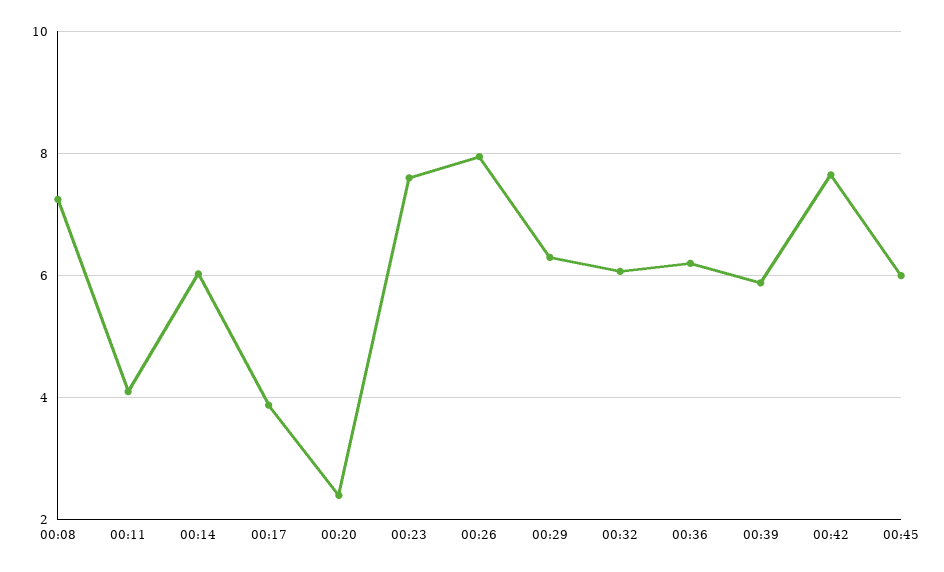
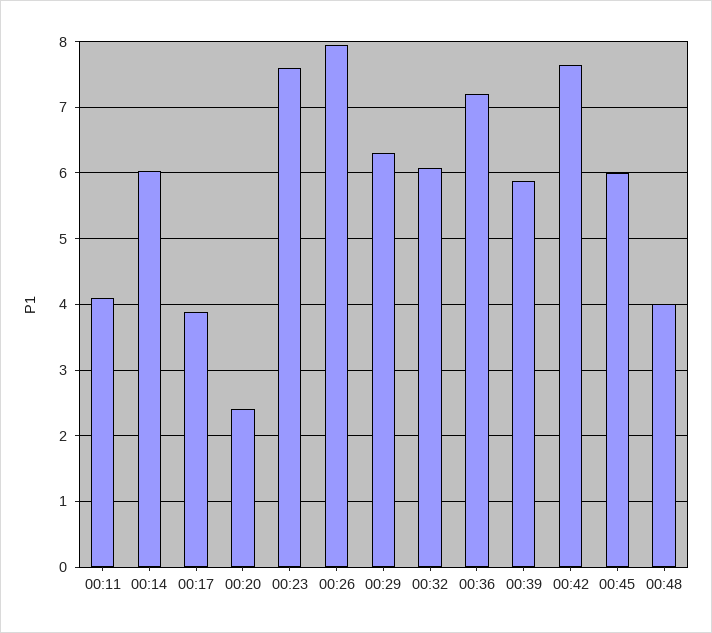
00:08: 7.2 -> none
00:36: 6.2 -> 7.2
00:48: none -> 4

